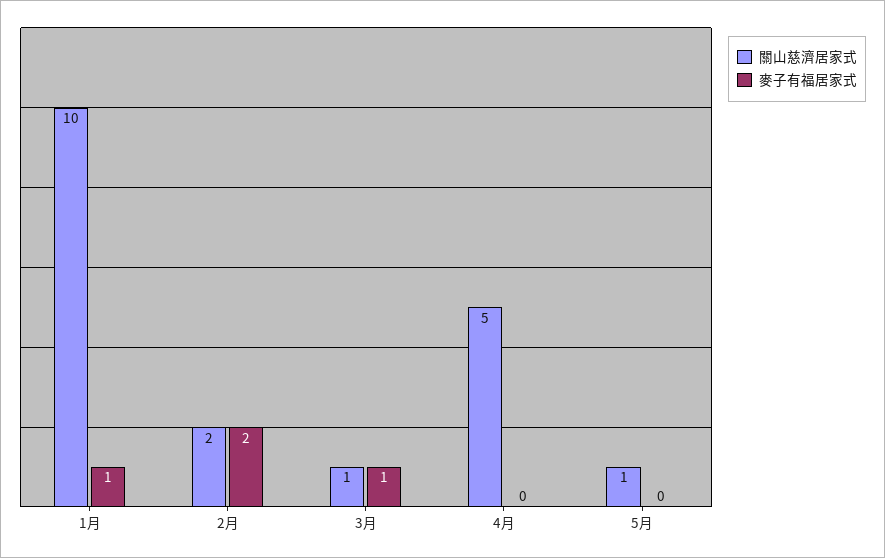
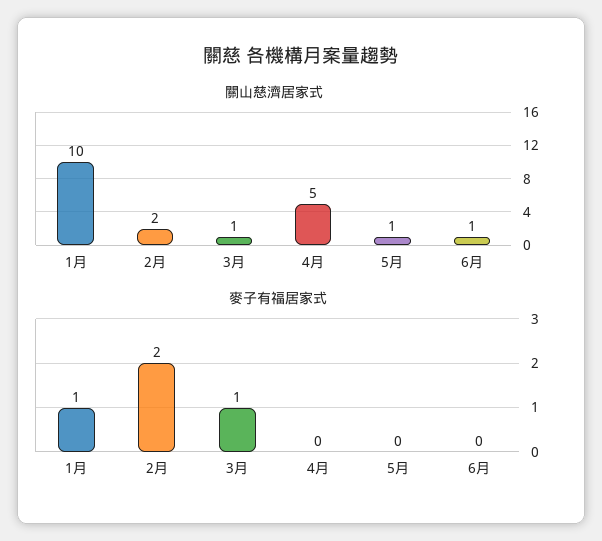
關山慈濟居家式, 6月: none -> 1
麥子有福居家式, 6月: none -> 0

